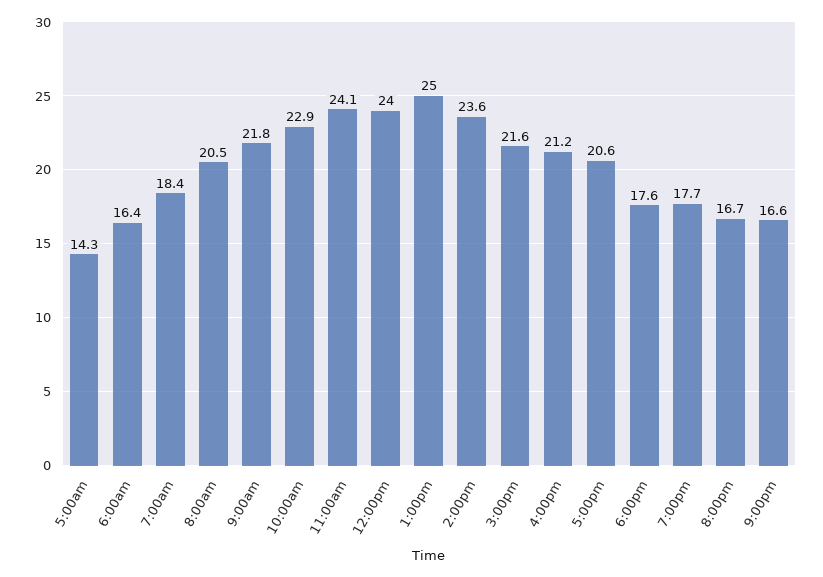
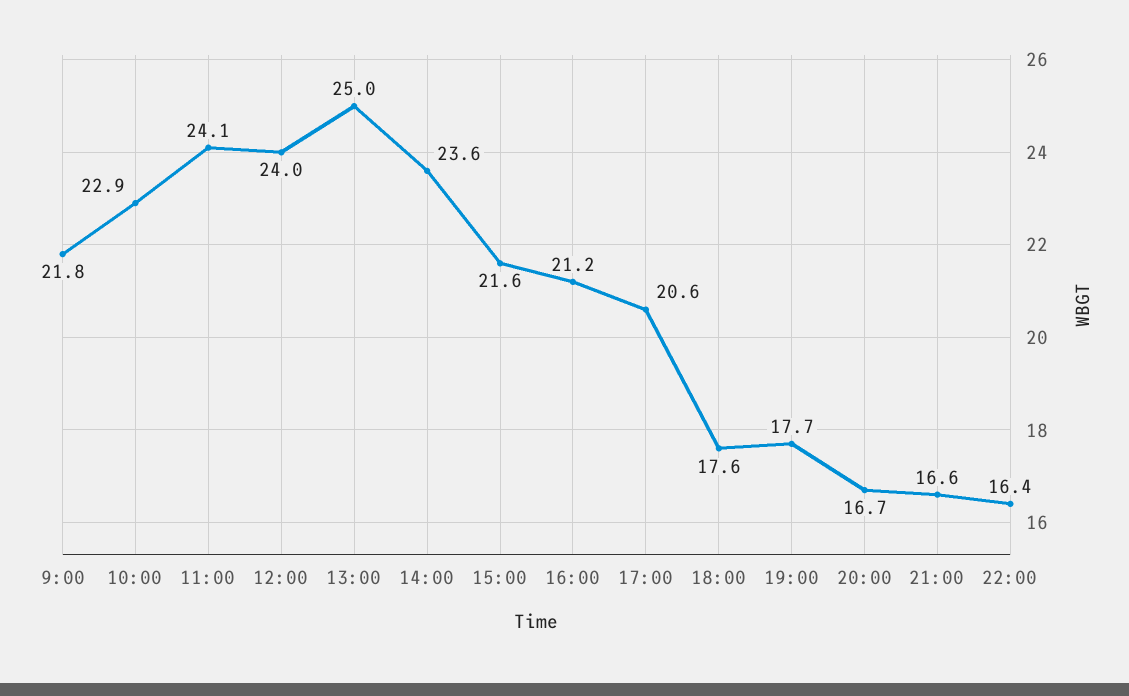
5:00am: 14.3 -> none
6:00am: 16.4 -> none
7:00am: 18.4 -> none
8:00am: 20.5 -> none
22:00: none -> 16.4

